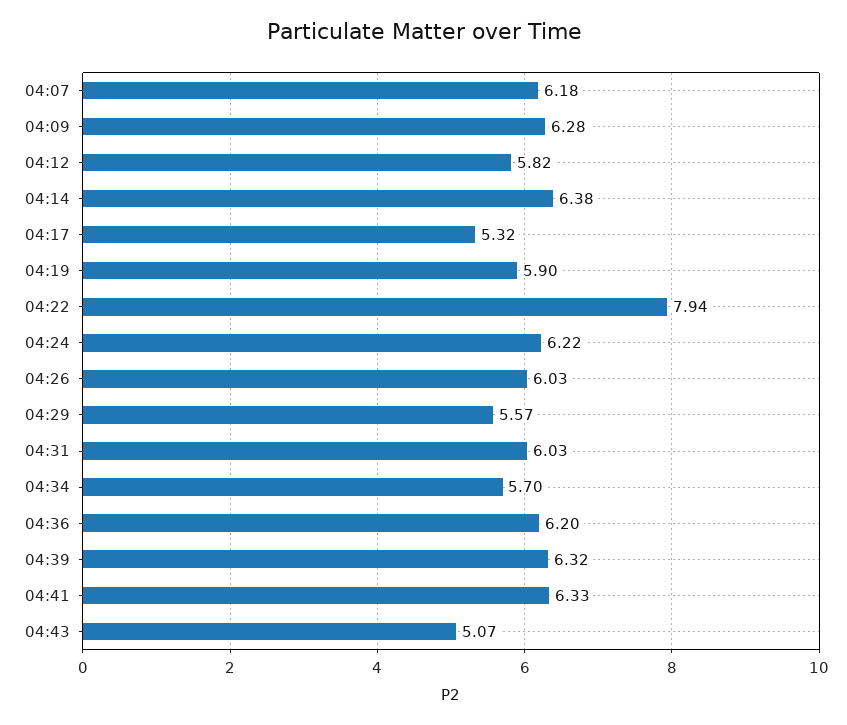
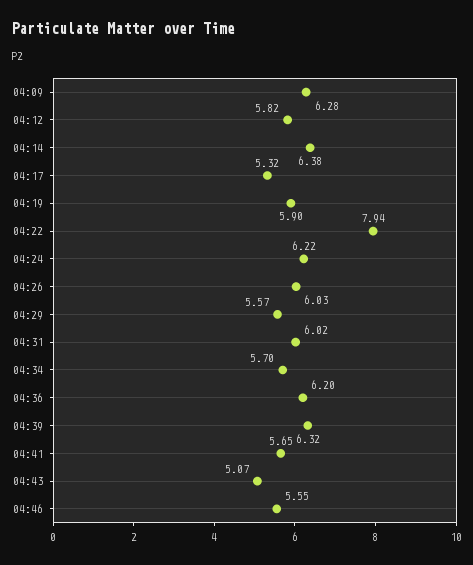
04:07: 6.18 -> none
04:31: 6.03 -> 6.02
04:41: 6.33 -> 5.65
04:46: none -> 5.55

